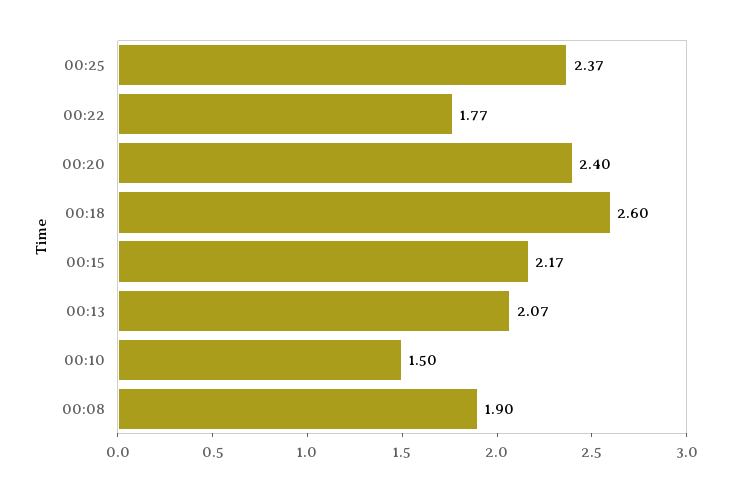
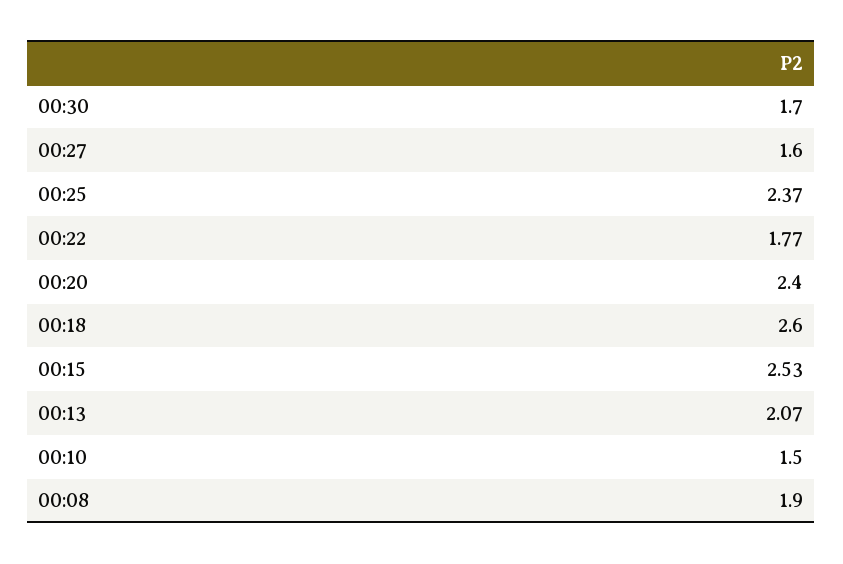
00:15: 2.17 -> 2.53
00:30: none -> 1.7
00:27: none -> 1.6

